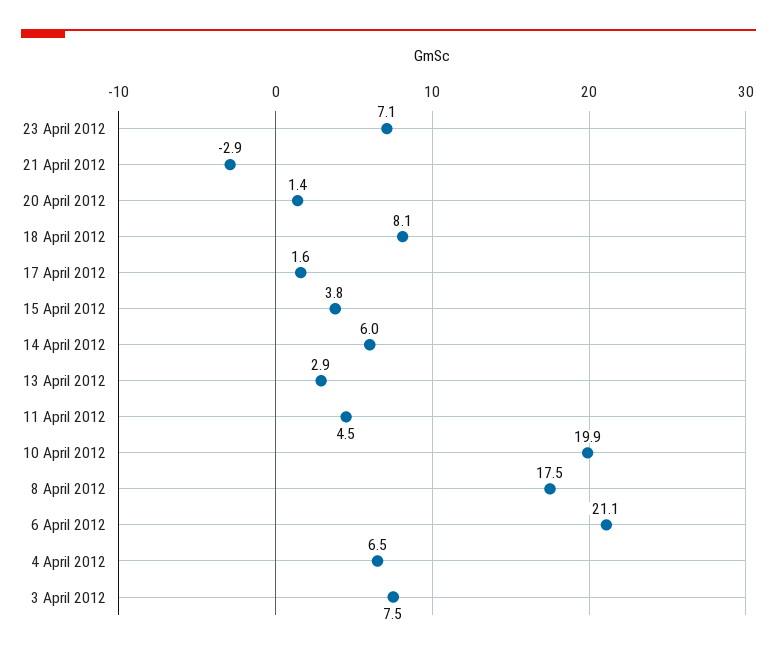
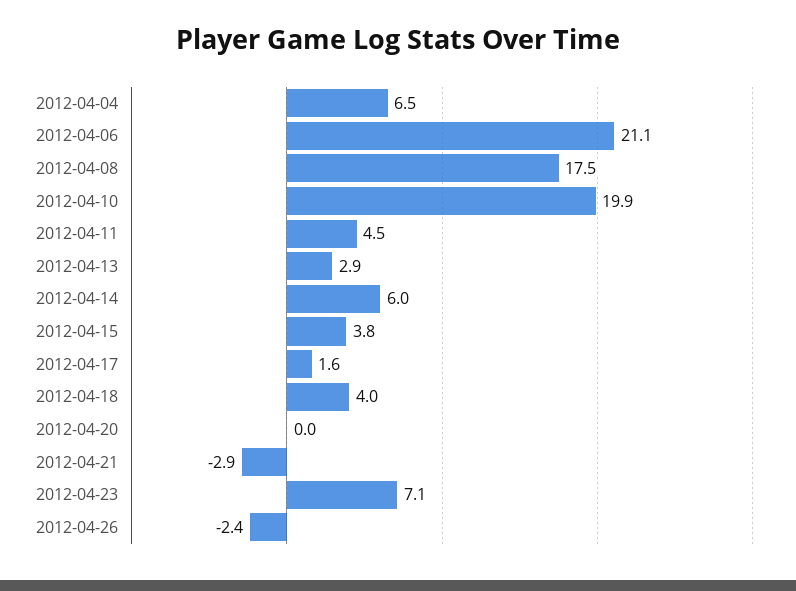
20 April 2012: 1.4 -> 0
18 April 2012: 8.1 -> 4
3 April 2012: 7.5 -> none
2012-04-26: none -> -2.4

